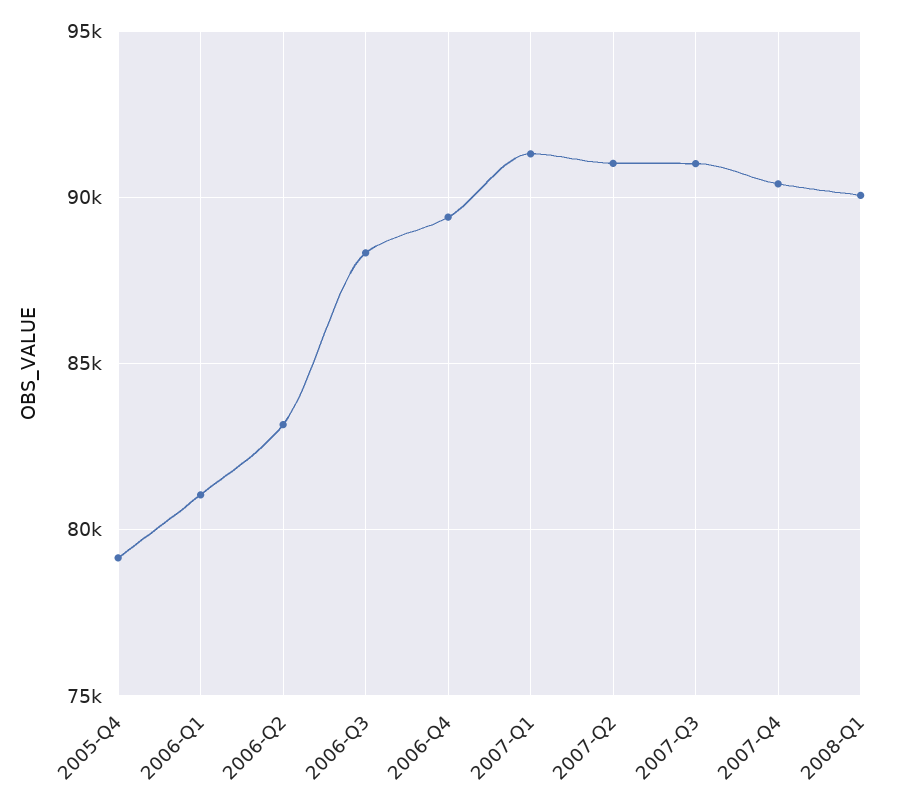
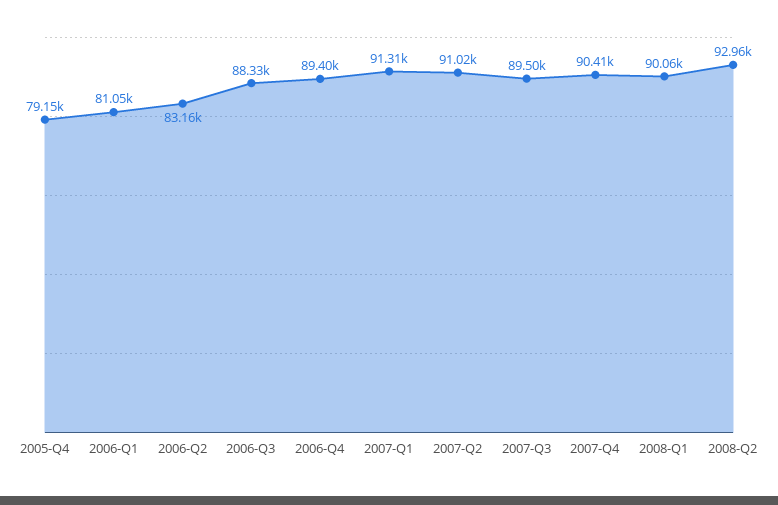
2007-Q3: 91000 -> 89500
2008-Q2: none -> 92960

